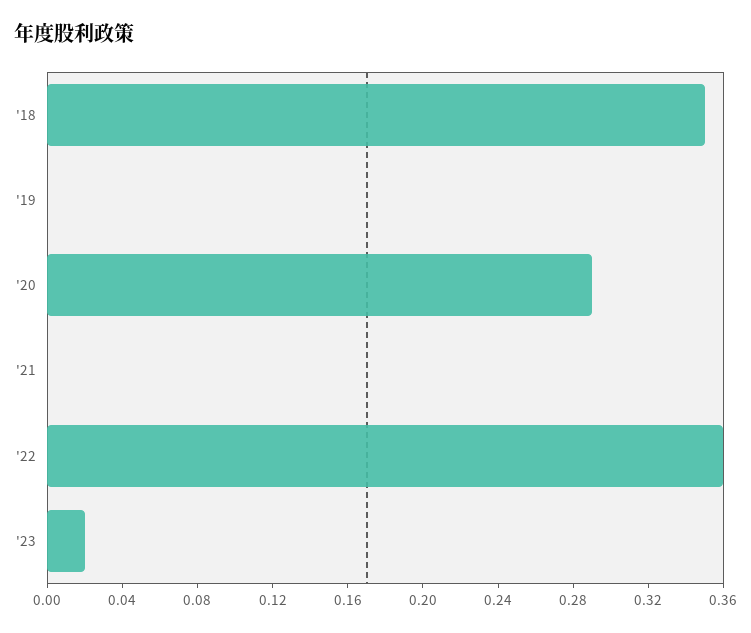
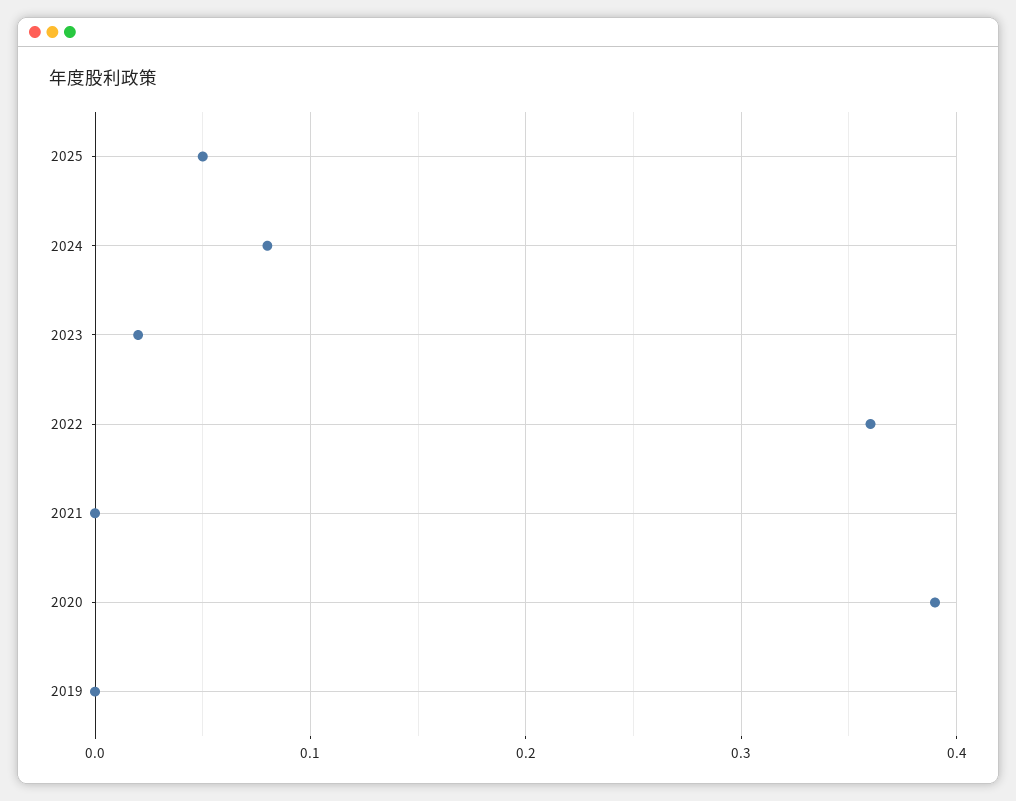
'18: 0.35 -> none
'20: 0.29 -> 0.39
2025: none -> 0.05
2024: none -> 0.08

